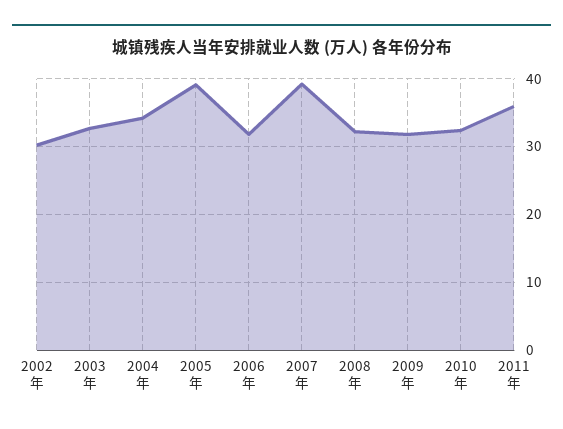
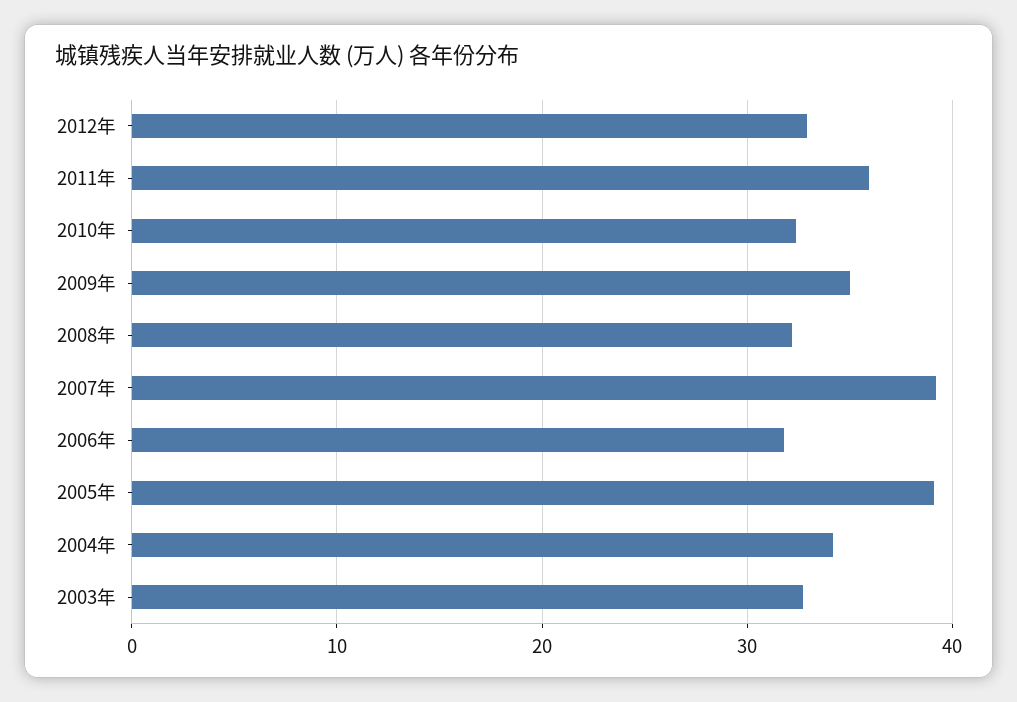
2002年: 30 -> none
2009年: 32 -> 35
2012年: none -> 33

